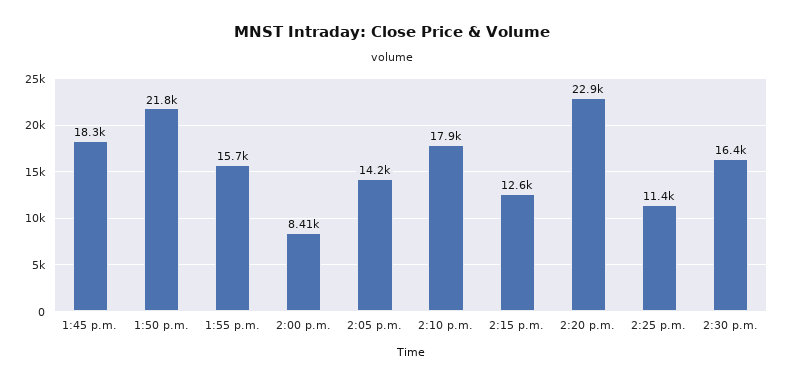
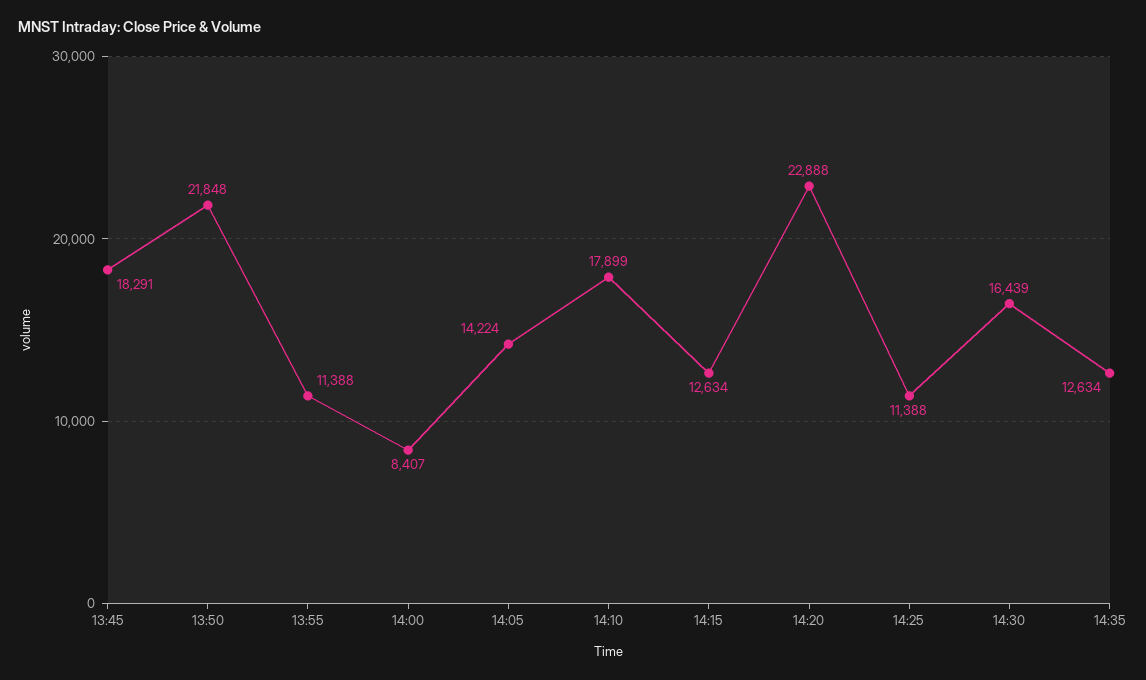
1:55 p.m.: 15700 -> 11388
14:35: none -> 12634

